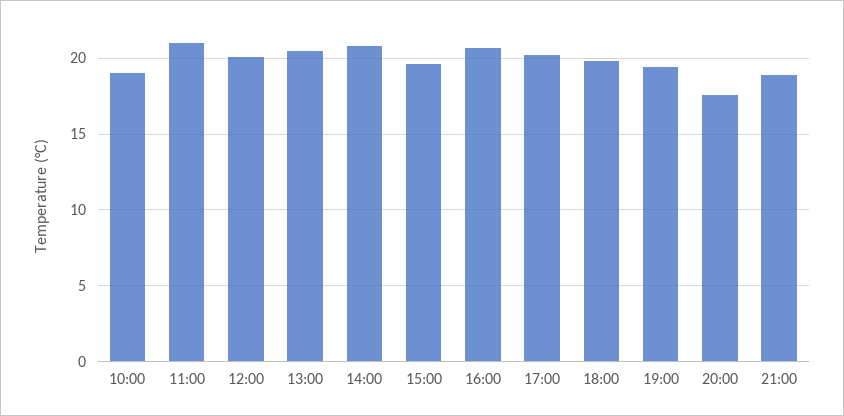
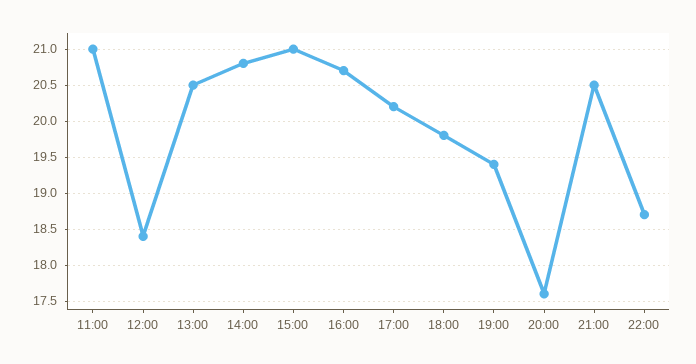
10:00: 19 -> none
12:00: 20 -> 18.4
15:00: 19.5 -> 21
21:00: 19 -> 20.5
22:00: none -> 18.7

